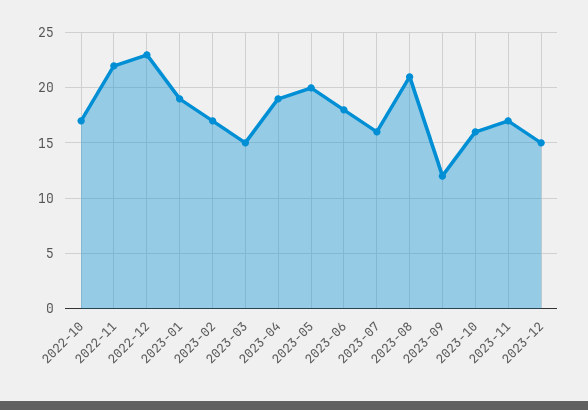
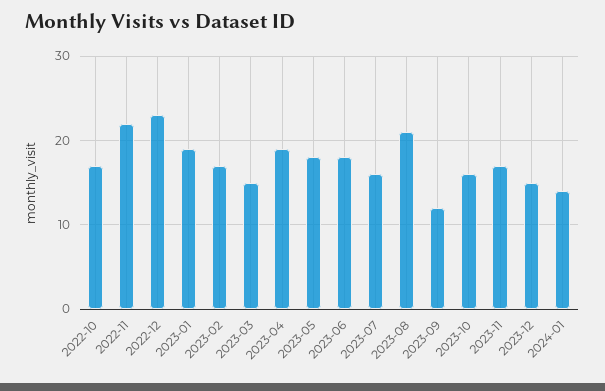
2023-05: 20 -> 18
2024-01: none -> 14

